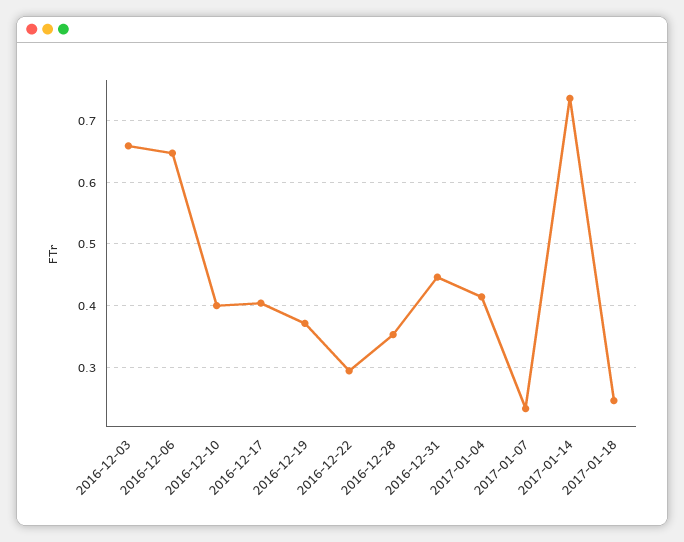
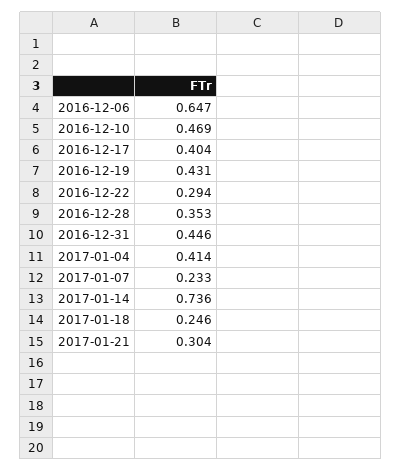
2016-12-03: 0.66 -> none
2016-12-10: 0.4 -> 0.469
2016-12-19: 0.37 -> 0.431
2017-01-21: none -> 0.304

